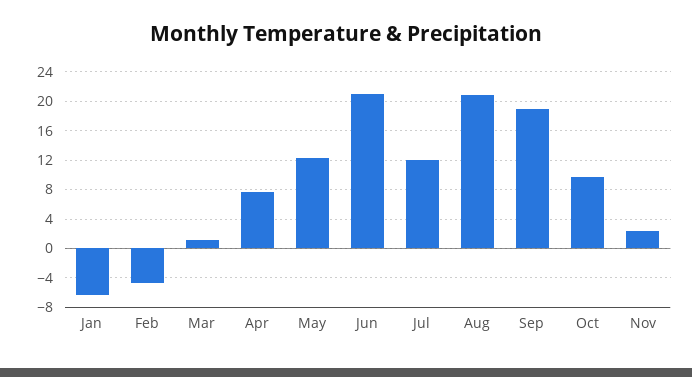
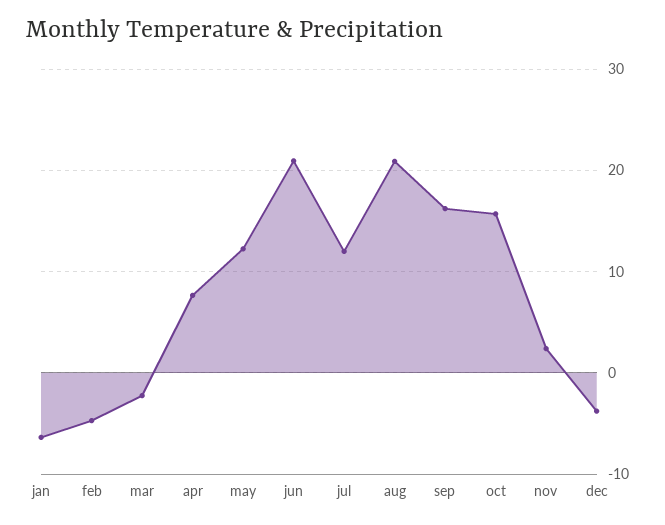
Mar: 1 -> -2
Sep: 19 -> 16
Oct: 10 -> 16
dec: none -> -4

